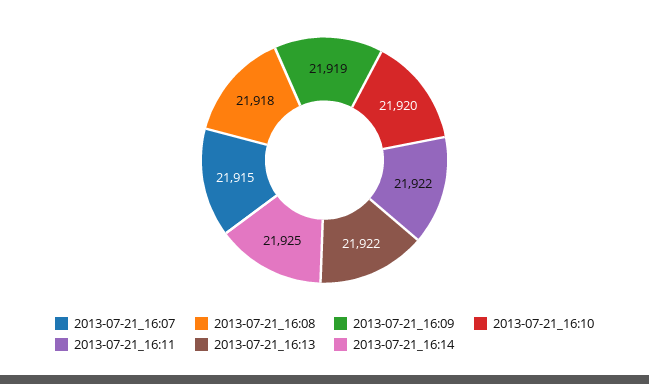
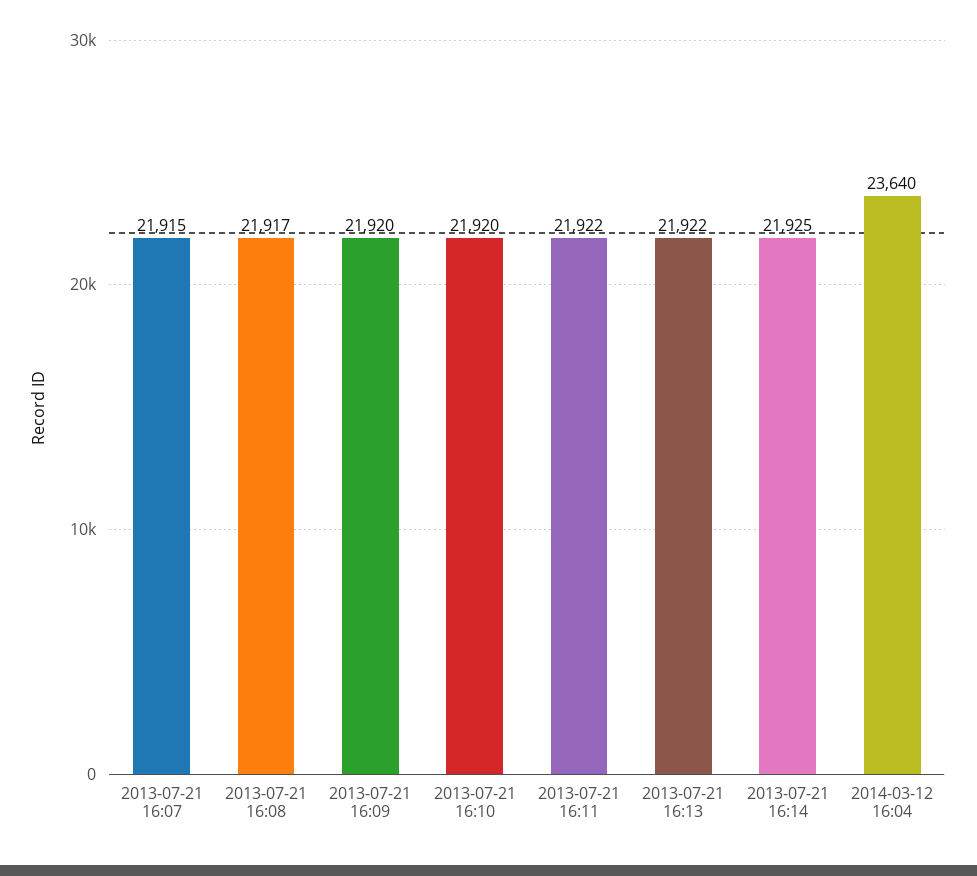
2013-07-21_16:08: 21918 -> 21917
2013-07-21_16:09: 21919 -> 21920
2014-03-12 16:04: none -> 23640

